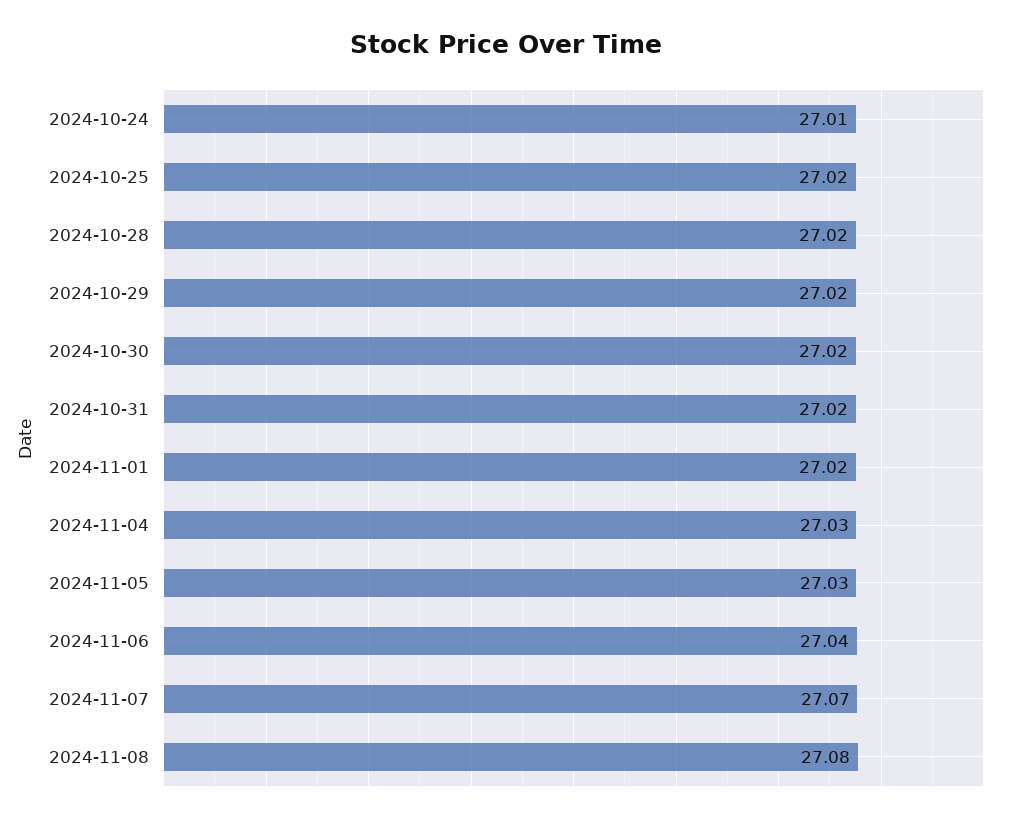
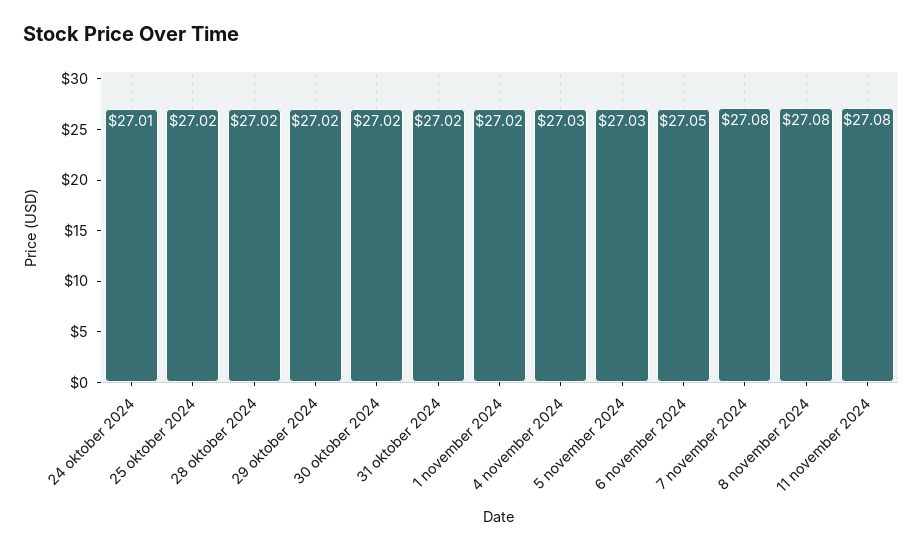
2024-11-06: 27.04 -> 27.05
2024-11-07: 27.07 -> 27.08
11 november 2024: none -> 27.08

